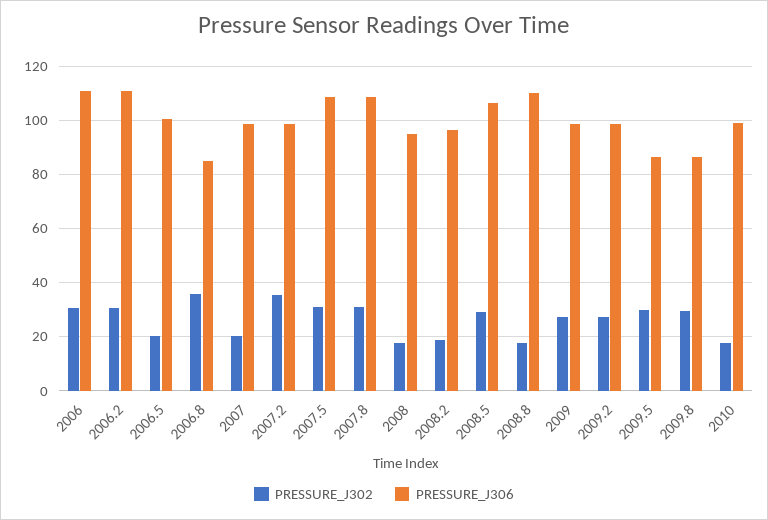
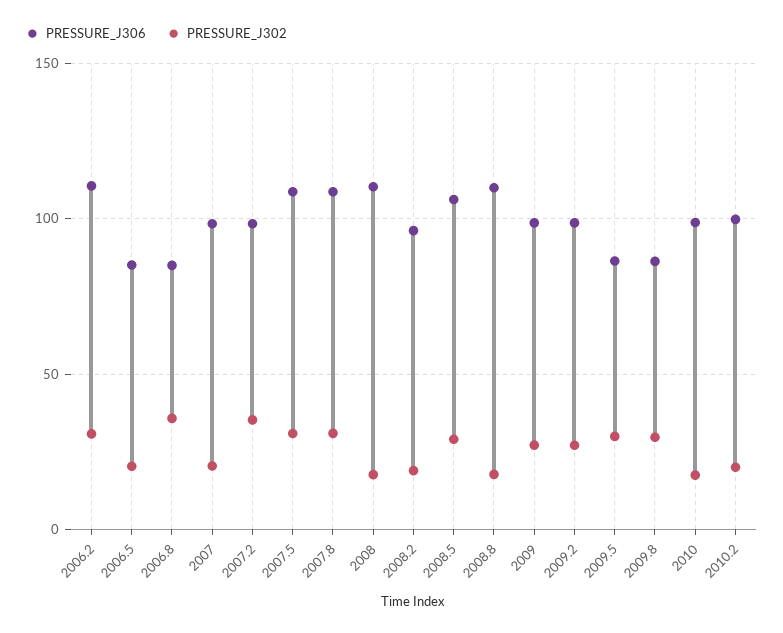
PRESSURE_J302, 2006: 30 -> none
PRESSURE_J306, 2006: 110 -> none
PRESSURE_J306, 2006.5: 100 -> 85
PRESSURE_J306, 2008: 95 -> 110
PRESSURE_J306, 2010.2: none -> 100
PRESSURE_J302, 2010.2: none -> 20

